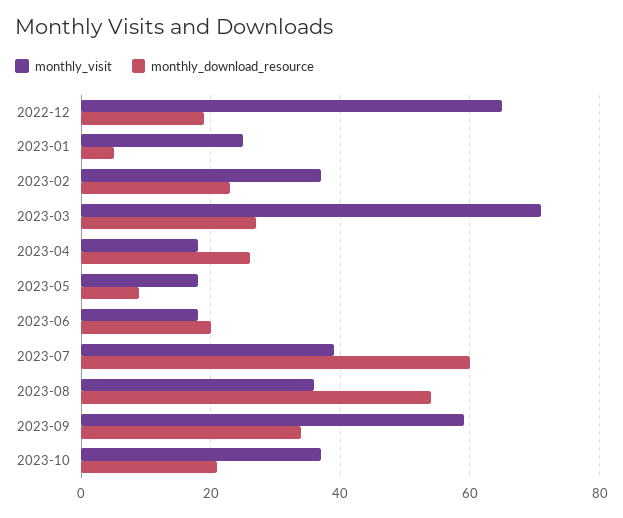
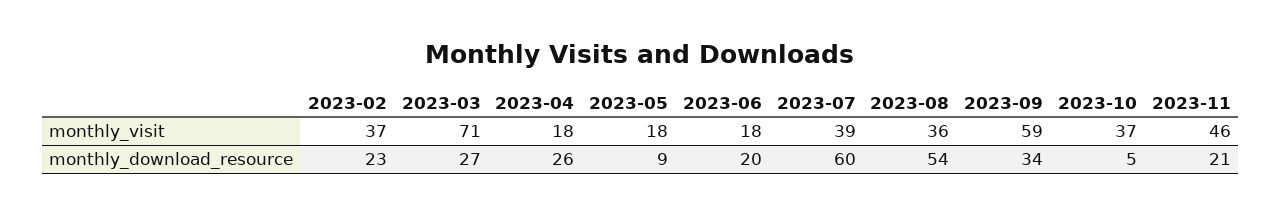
monthly_visit, 2022-12: 65 -> none
monthly_download_resource, 2022-12: 20 -> none
monthly_visit, 2023-01: 25 -> none
monthly_download_resource, 2023-01: 5 -> none
monthly_download_resource, 2023-10: 20 -> 5
monthly_visit, 2023-11: none -> 46
monthly_download_resource, 2023-11: none -> 21

